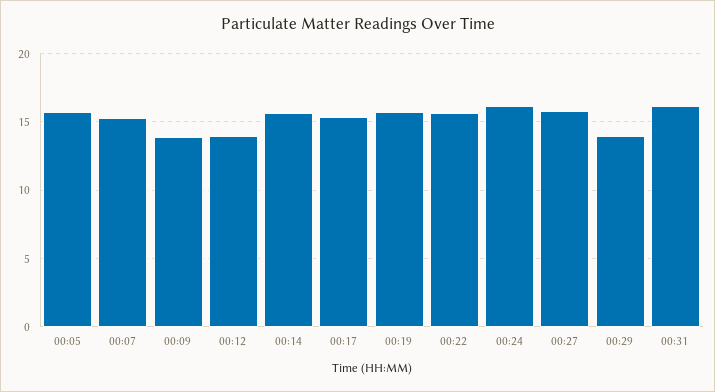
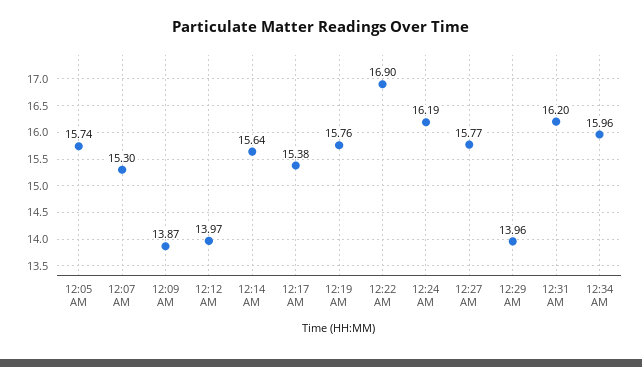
00:22: 15.5 -> 16.9
12:34 AM: none -> 15.96

